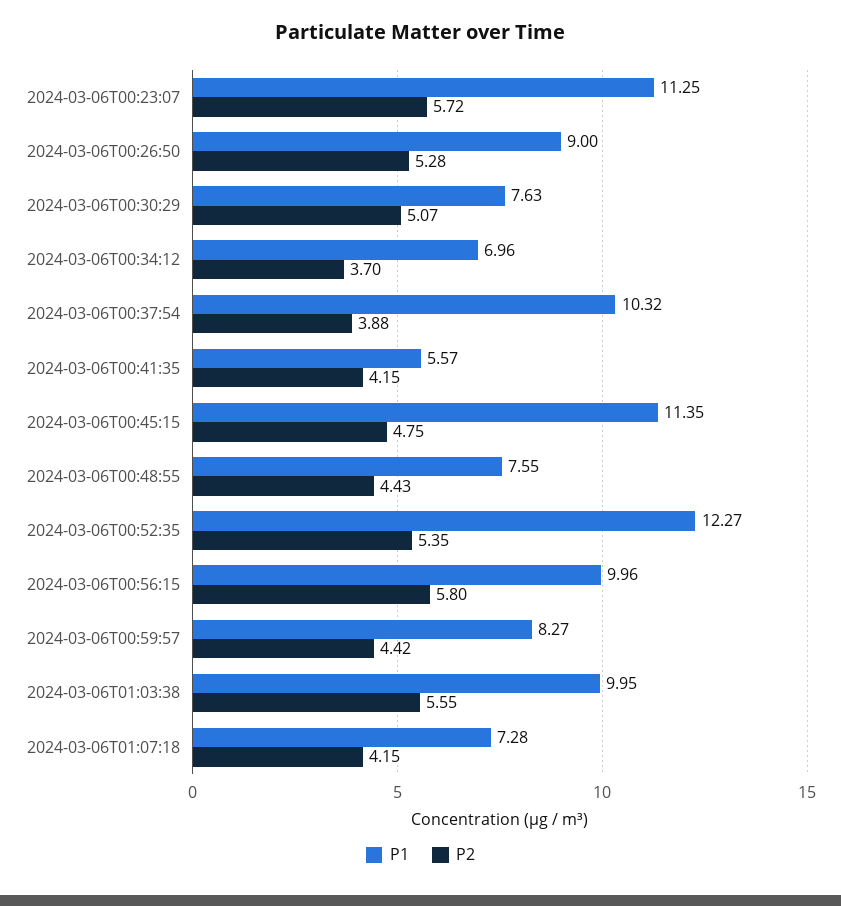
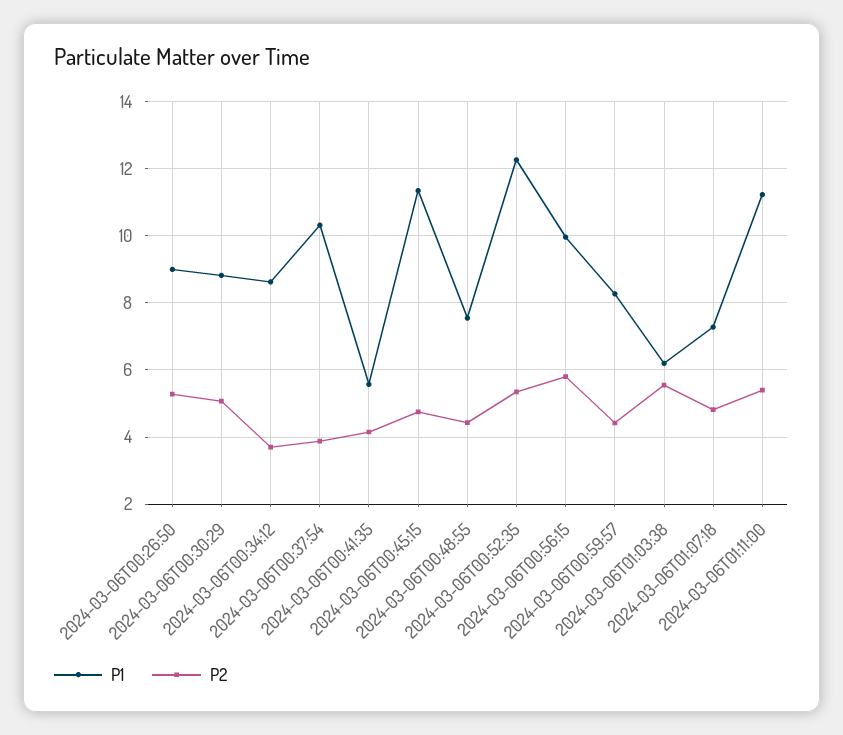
P1, 2024-03-06T00:23:07: 11.25 -> none
P2, 2024-03-06T00:23:07: 5.72 -> none
P1, 2024-03-06T00:30:29: 7.63 -> 8.8
P1, 2024-03-06T00:34:12: 6.96 -> 8.6
P1, 2024-03-06T01:03:38: 9.95 -> 6.2
P2, 2024-03-06T01:07:18: 4.15 -> 4.8
P1, 2024-03-06T01:11:00: none -> 11.2
P2, 2024-03-06T01:11:00: none -> 5.4

